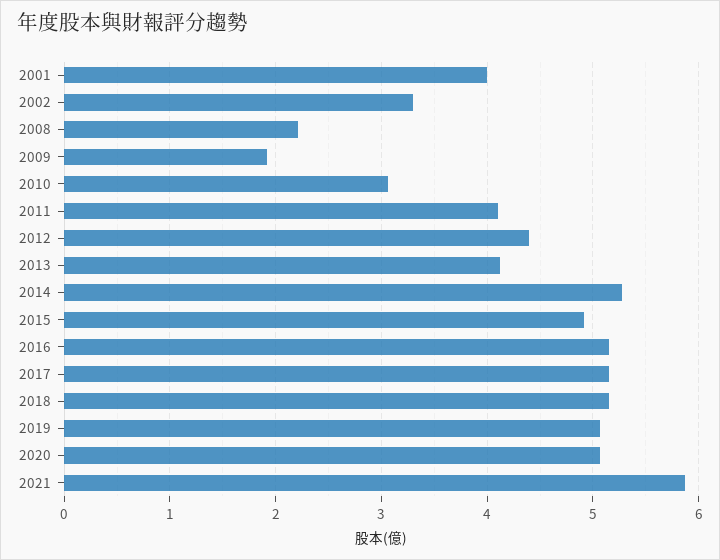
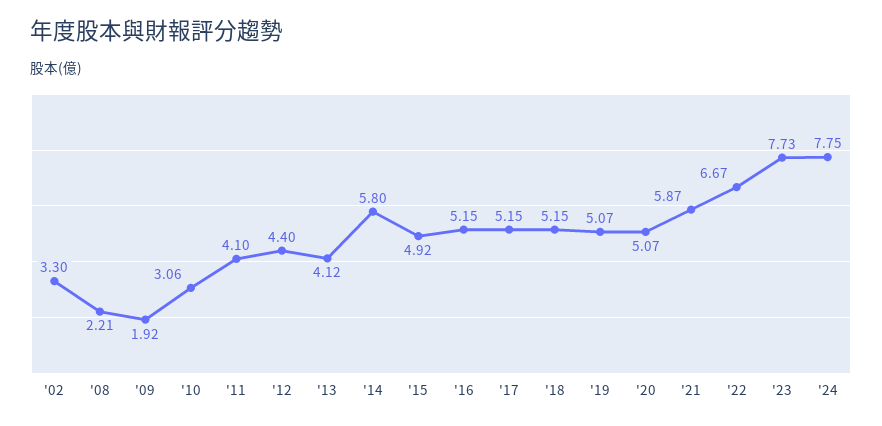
2001: 4 -> none
2014: 5.3 -> 5.8
'22: none -> 6.67
'23: none -> 7.73
'24: none -> 7.75

